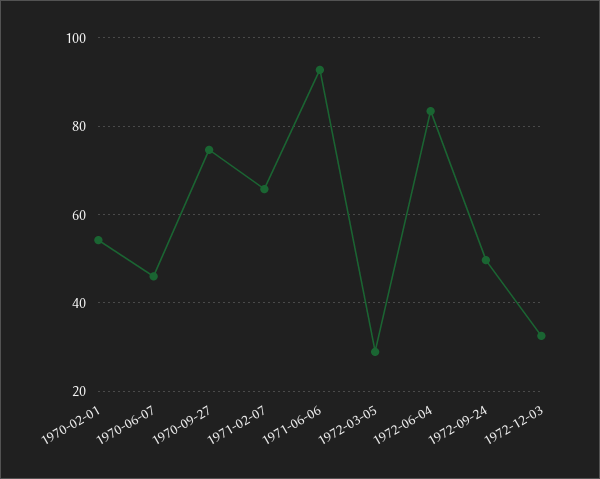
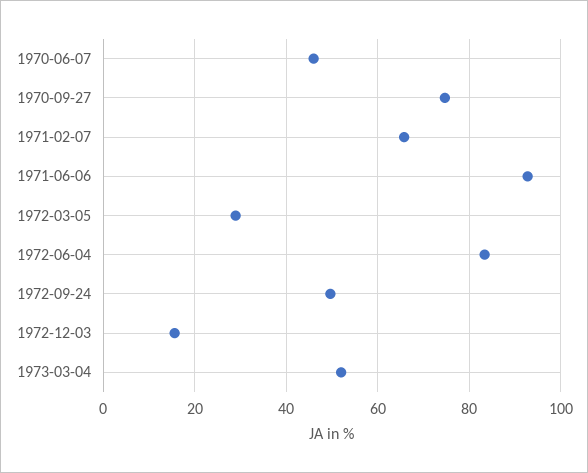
1970-02-01: 54 -> none
1972-12-03: 32 -> 16
1973-03-04: none -> 52

